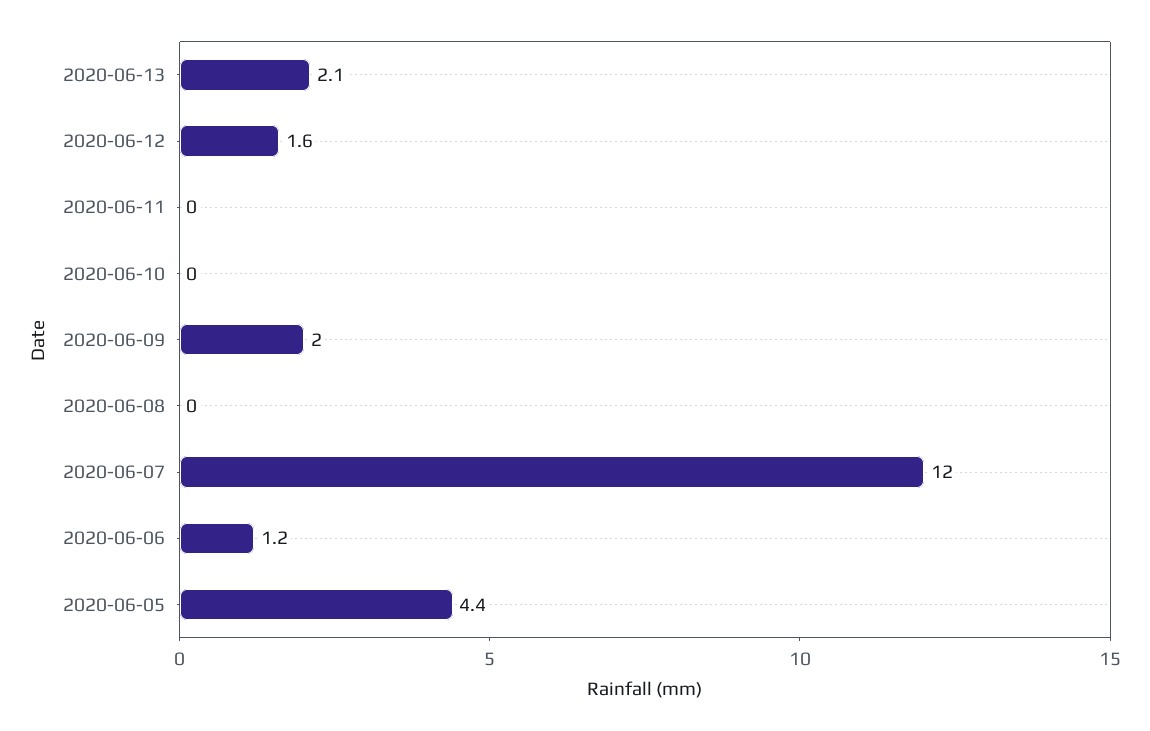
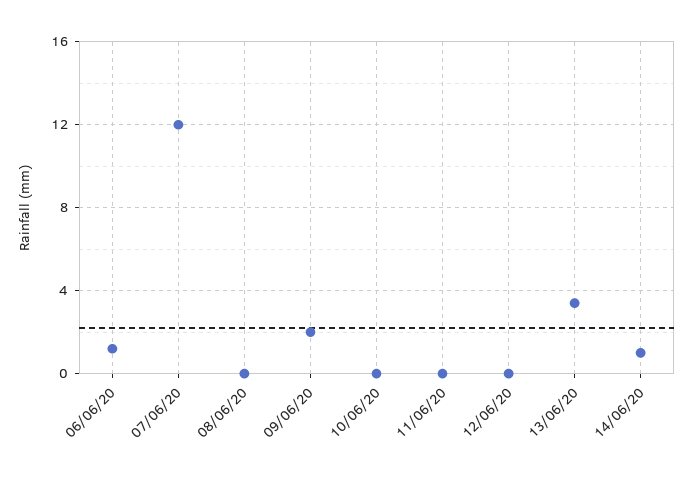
2020-06-13: 2.1 -> 3.5
2020-06-12: 1.6 -> 0
2020-06-05: 4.4 -> none
14/06/20: none -> 1

